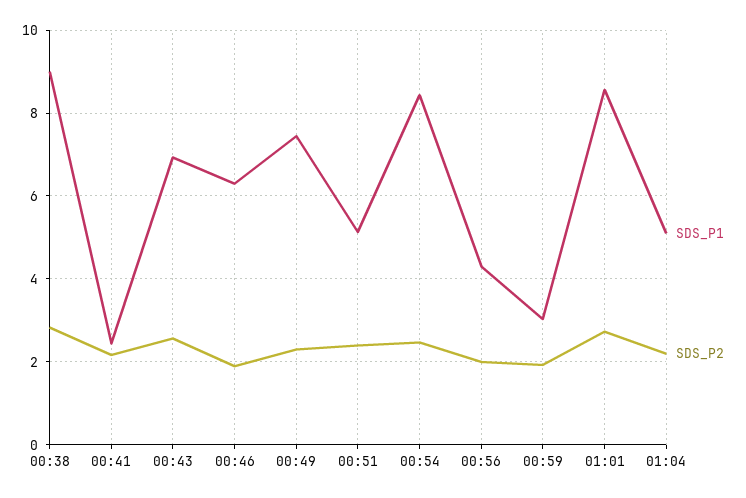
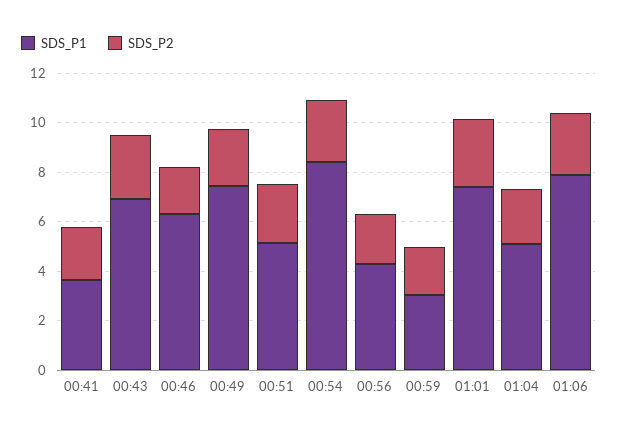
SDS_P1, 00:38: 9 -> none
SDS_P2, 00:38: 2.8 -> none
SDS_P1, 00:41: 2.4 -> 3.5
SDS_P1, 01:01: 8.6 -> 7.5
SDS_P1, 01:06: none -> 8
SDS_P2, 01:06: none -> 2.5

